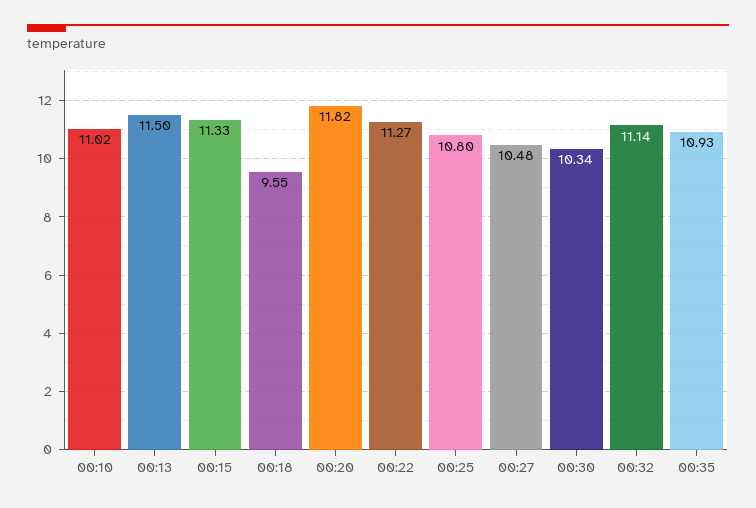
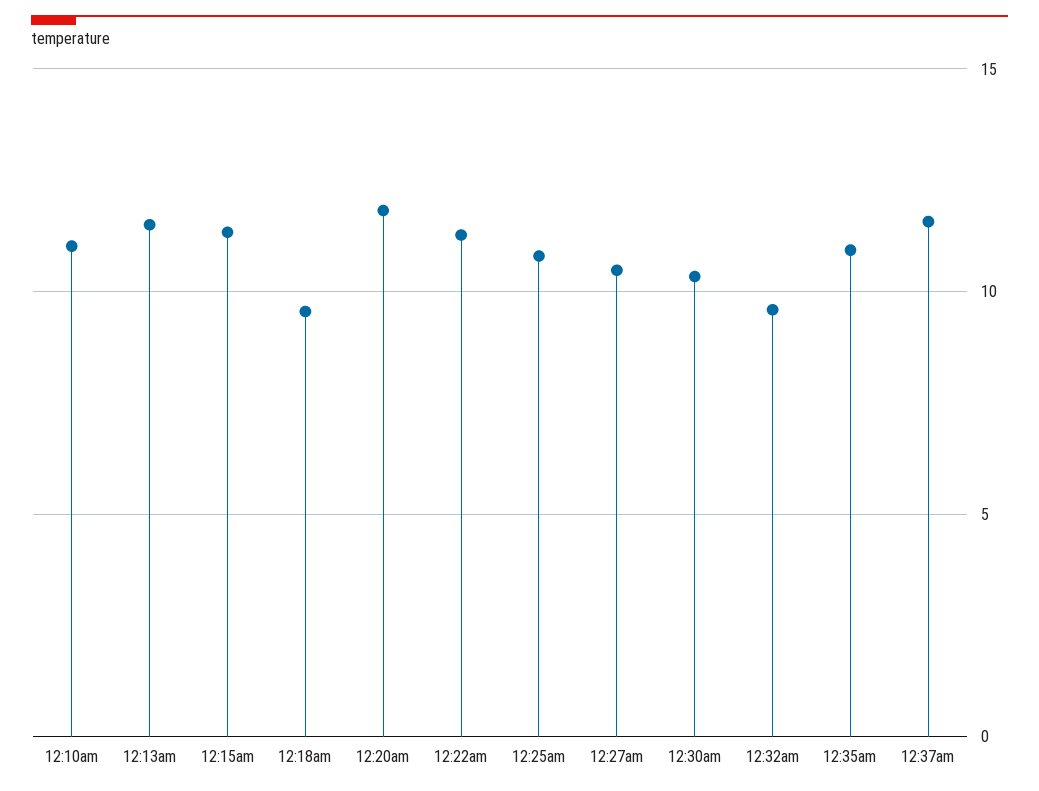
00:32: 11.14 -> 9.5
12:37am: none -> 11.5

